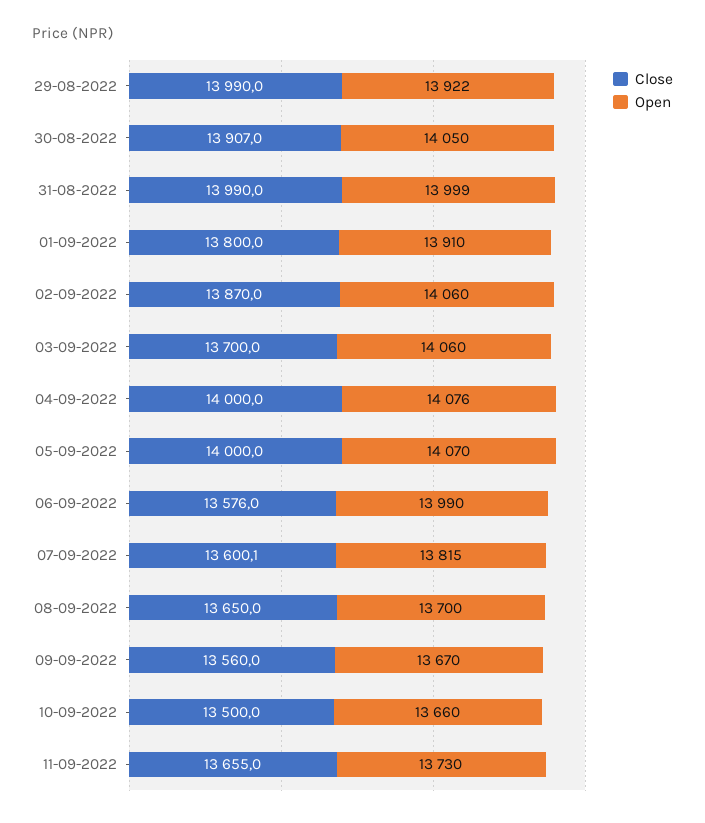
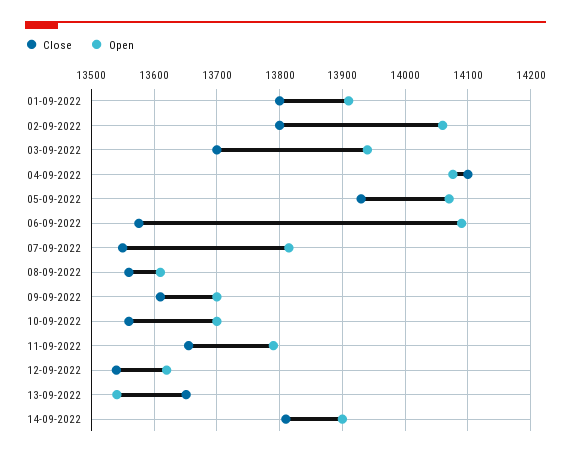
Close, 29-08-2022: 13990 -> none
Open, 29-08-2022: 13922 -> none
Close, 30-08-2022: 13907 -> none
Open, 30-08-2022: 14050 -> none
Close, 31-08-2022: 13990 -> none
Open, 31-08-2022: 13999 -> none
Close, 02-09-2022: 13870 -> 13800
Open, 03-09-2022: 14060 -> 13940
Close, 04-09-2022: 14000 -> 14100
Close, 05-09-2022: 14000 -> 13930
Open, 06-09-2022: 13990 -> 14090
Close, 07-09-2022: 13600.1 -> 13550
Close, 08-09-2022: 13650 -> 13560
Open, 08-09-2022: 13700 -> 13610
Close, 09-09-2022: 13560 -> 13610
Open, 09-09-2022: 13670 -> 13700
Close, 10-09-2022: 13500 -> 13560
Open, 10-09-2022: 13660 -> 13700
Open, 11-09-2022: 13730 -> 13790
Close, 12-09-2022: none -> 13540
Open, 12-09-2022: none -> 13620
Close, 13-09-2022: none -> 13650
Open, 13-09-2022: none -> 13540
Close, 14-09-2022: none -> 13810
Open, 14-09-2022: none -> 13900

